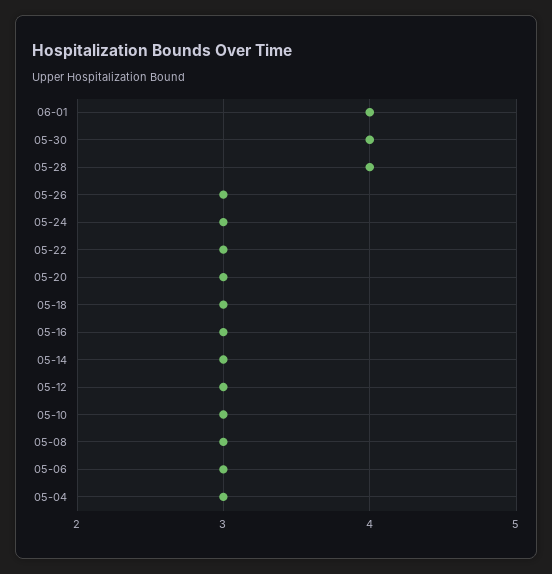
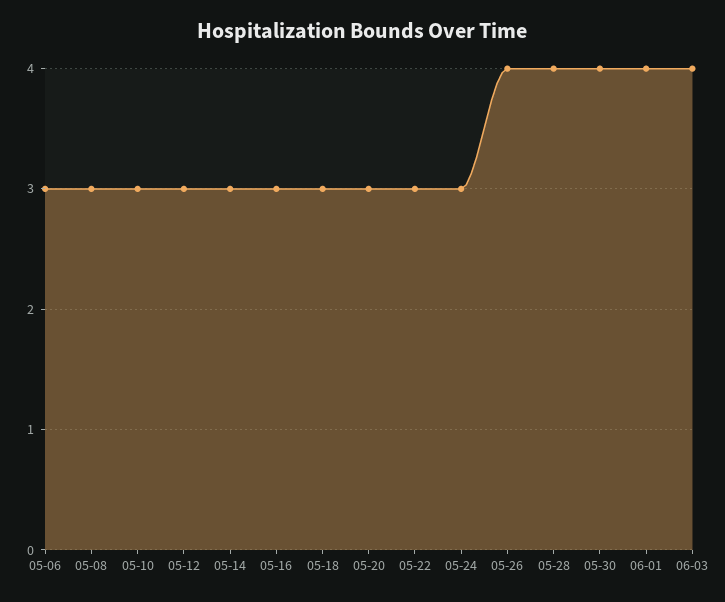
05-26: 3 -> 4
05-04: 3 -> none
06-03: none -> 4

